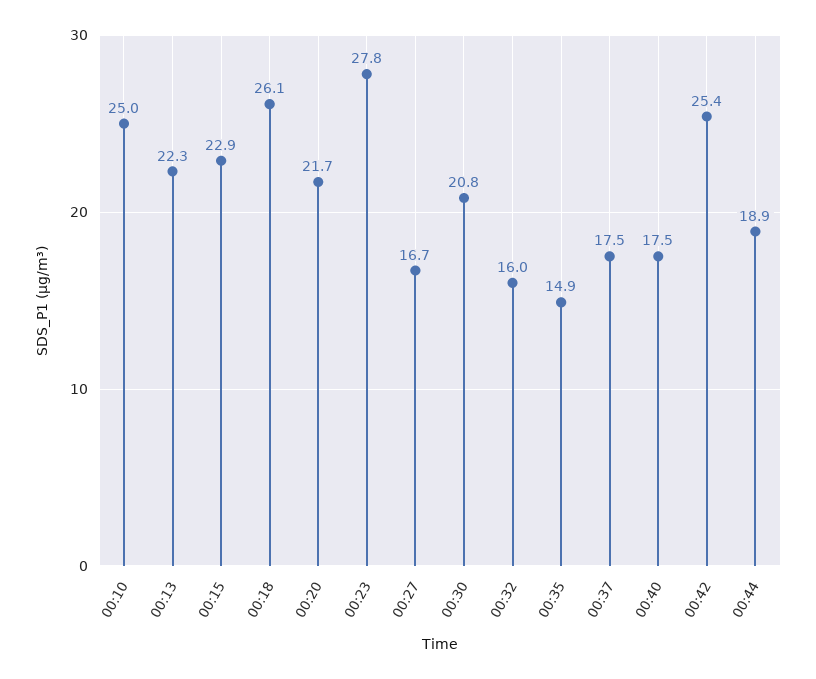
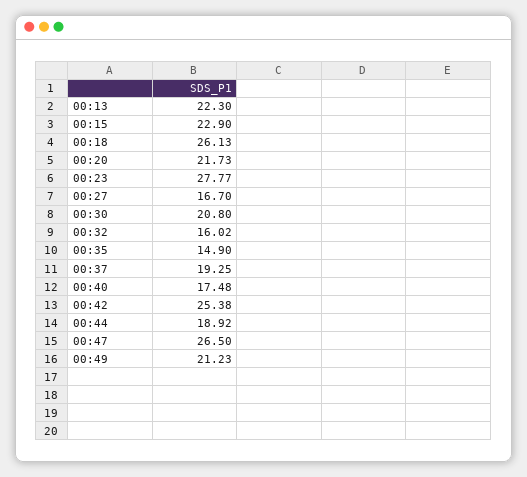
00:10: 25 -> none
00:37: 17.5 -> 19.25
00:47: none -> 26.5
00:49: none -> 21.23

